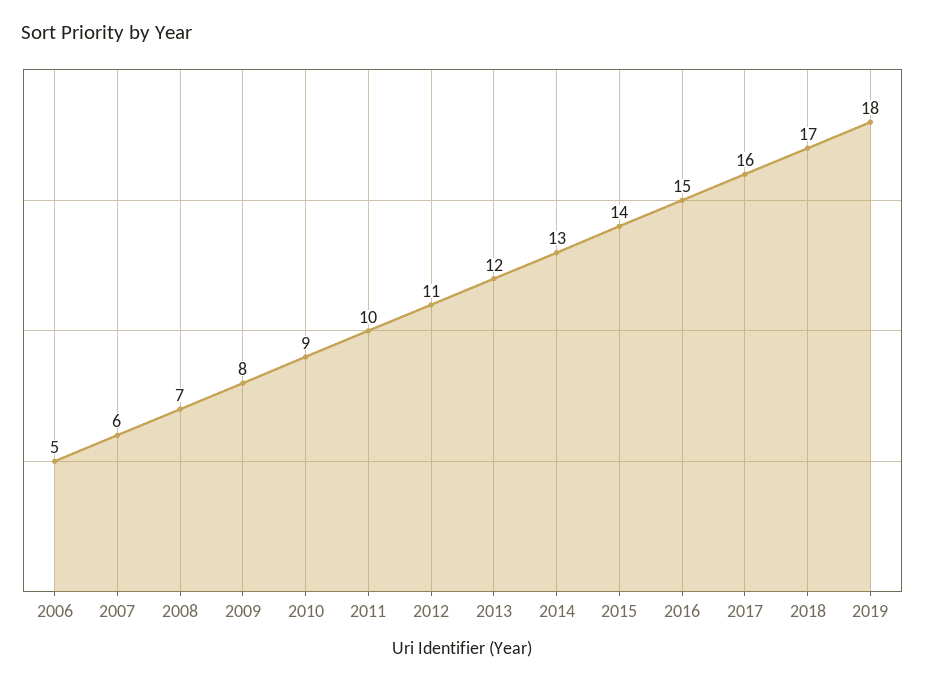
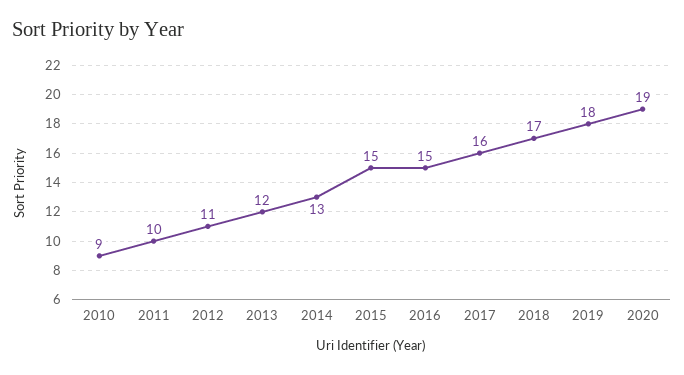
2006: 5 -> none
2007: 6 -> none
2008: 7 -> none
2009: 8 -> none
2015: 14 -> 15
2020: none -> 19

